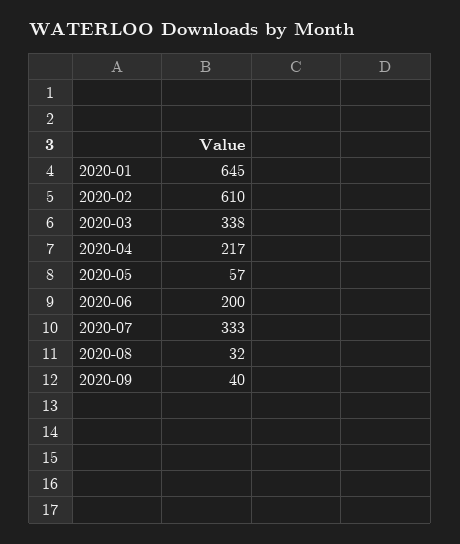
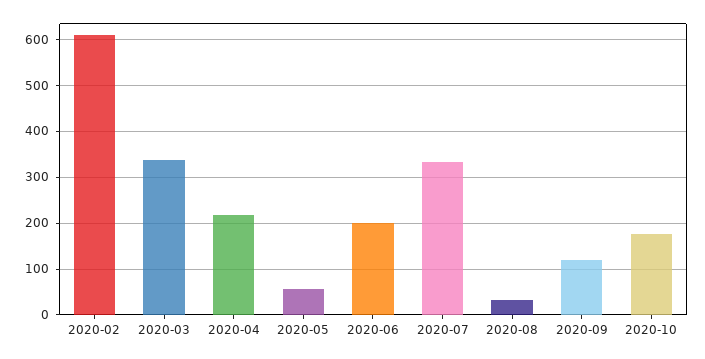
2020-01: 645 -> none
2020-09: 40 -> 120
2020-10: none -> 180

